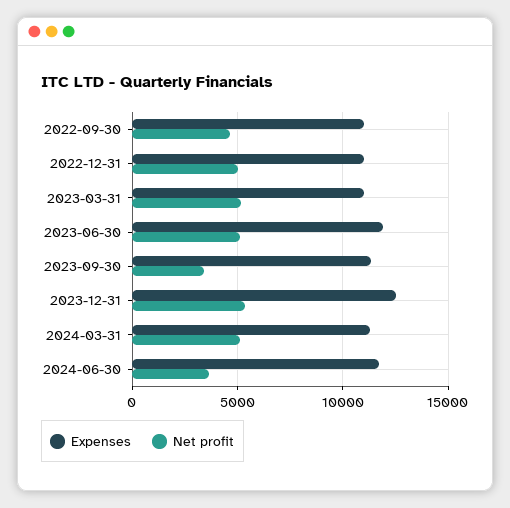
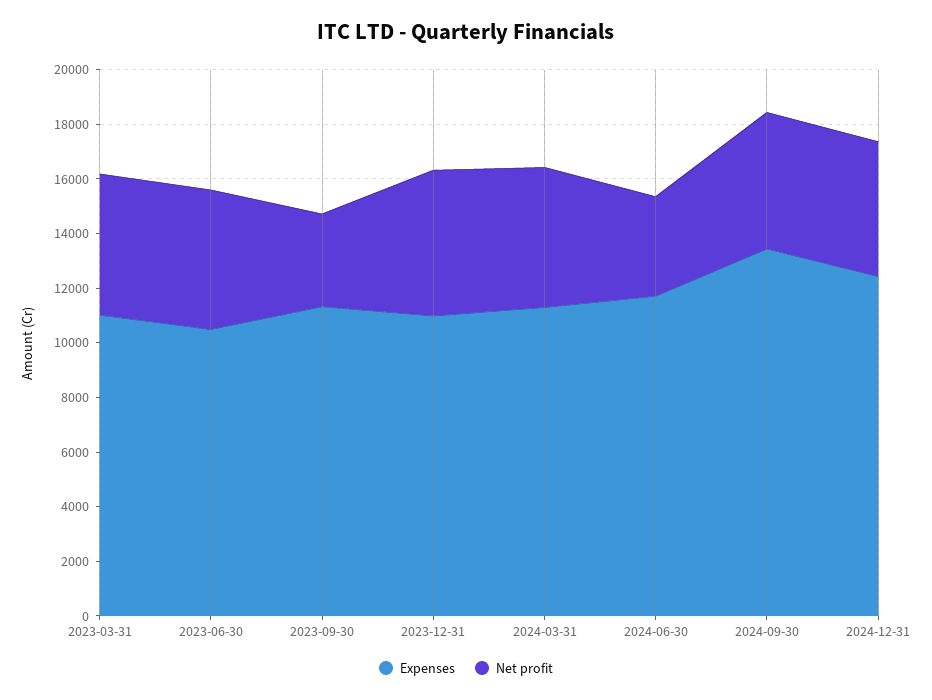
Expenses, 2022-09-30: 11000 -> none
Net profit, 2022-09-30: 4500 -> none
Expenses, 2022-12-31: 11000 -> none
Net profit, 2022-12-31: 5000 -> none
Expenses, 2023-06-30: 12000 -> 10500
Expenses, 2023-12-31: 12500 -> 11000
Expenses, 2024-09-30: none -> 13500
Net profit, 2024-09-30: none -> 5000
Expenses, 2024-12-31: none -> 12500
Net profit, 2024-12-31: none -> 5000

